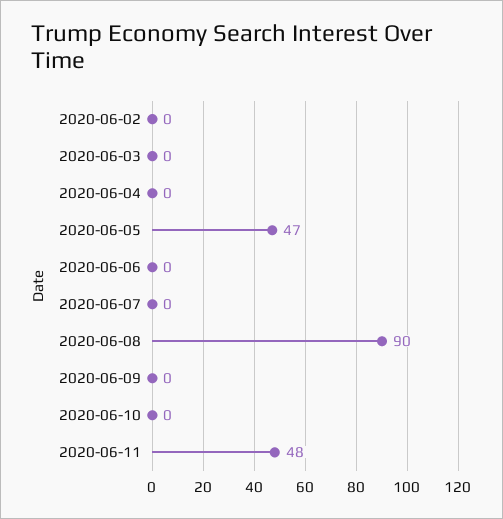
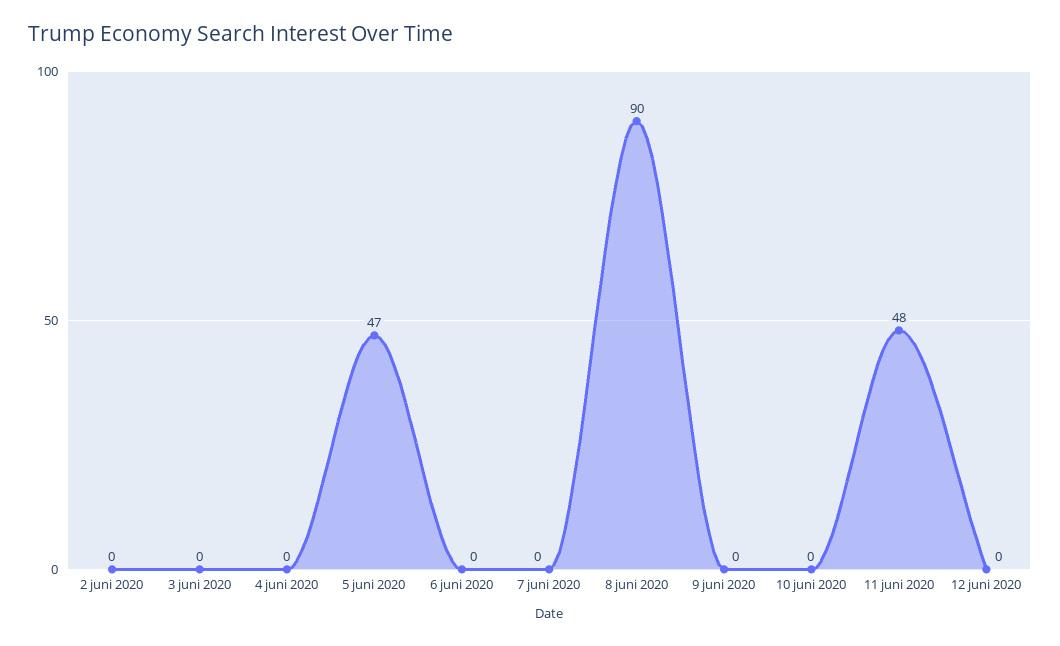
12 juni 2020: none -> 0

